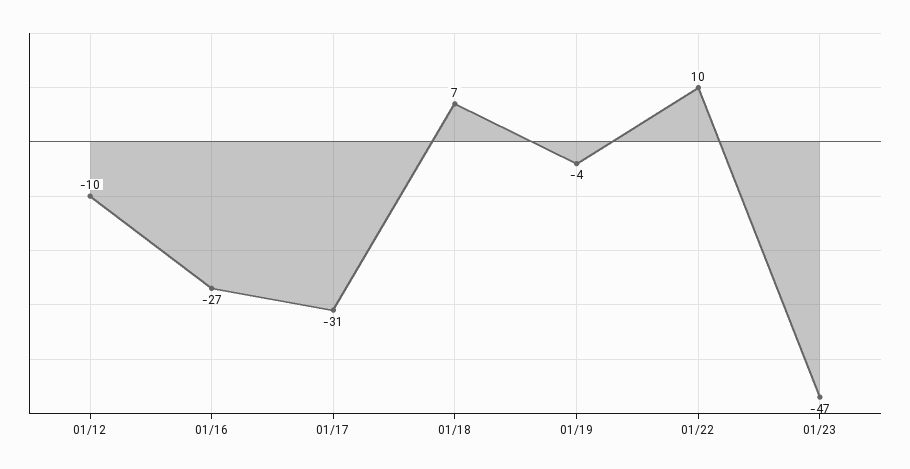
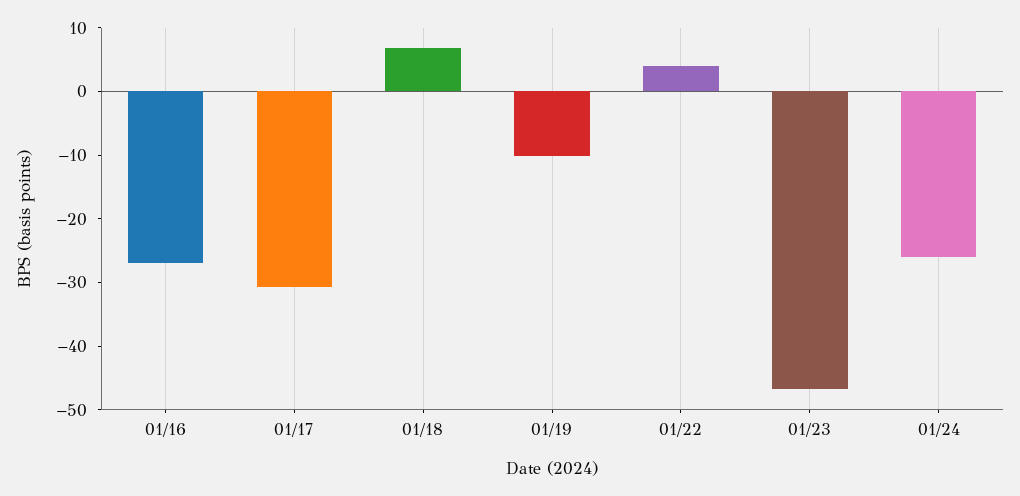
01/12: -10 -> none
01/19: -4 -> -10
01/22: 10 -> 4
01/24: none -> -26

